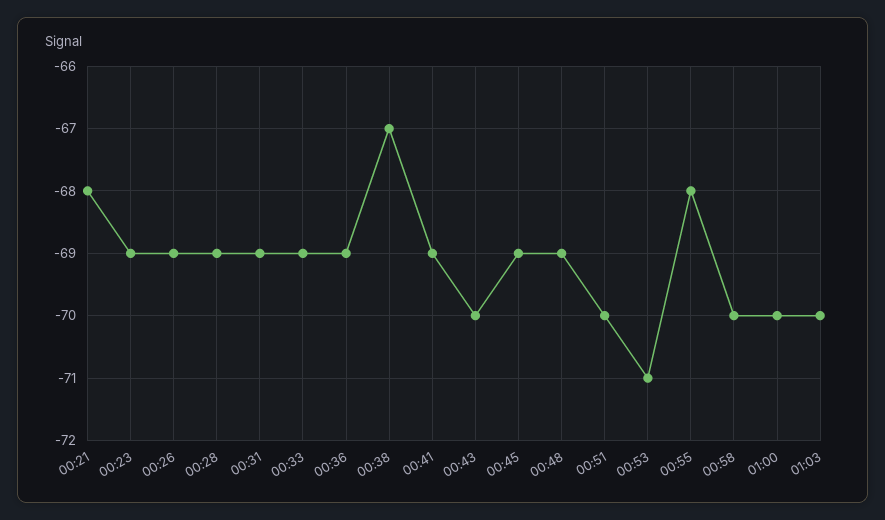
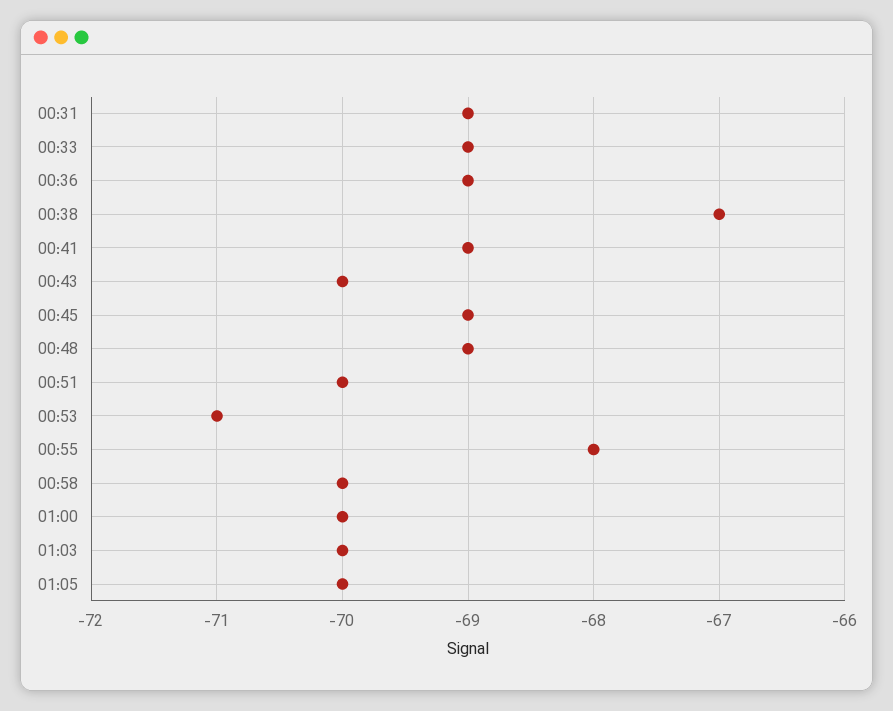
00:21: -68 -> none
00:23: -69 -> none
00:26: -69 -> none
00:28: -69 -> none
01:05: none -> -70

